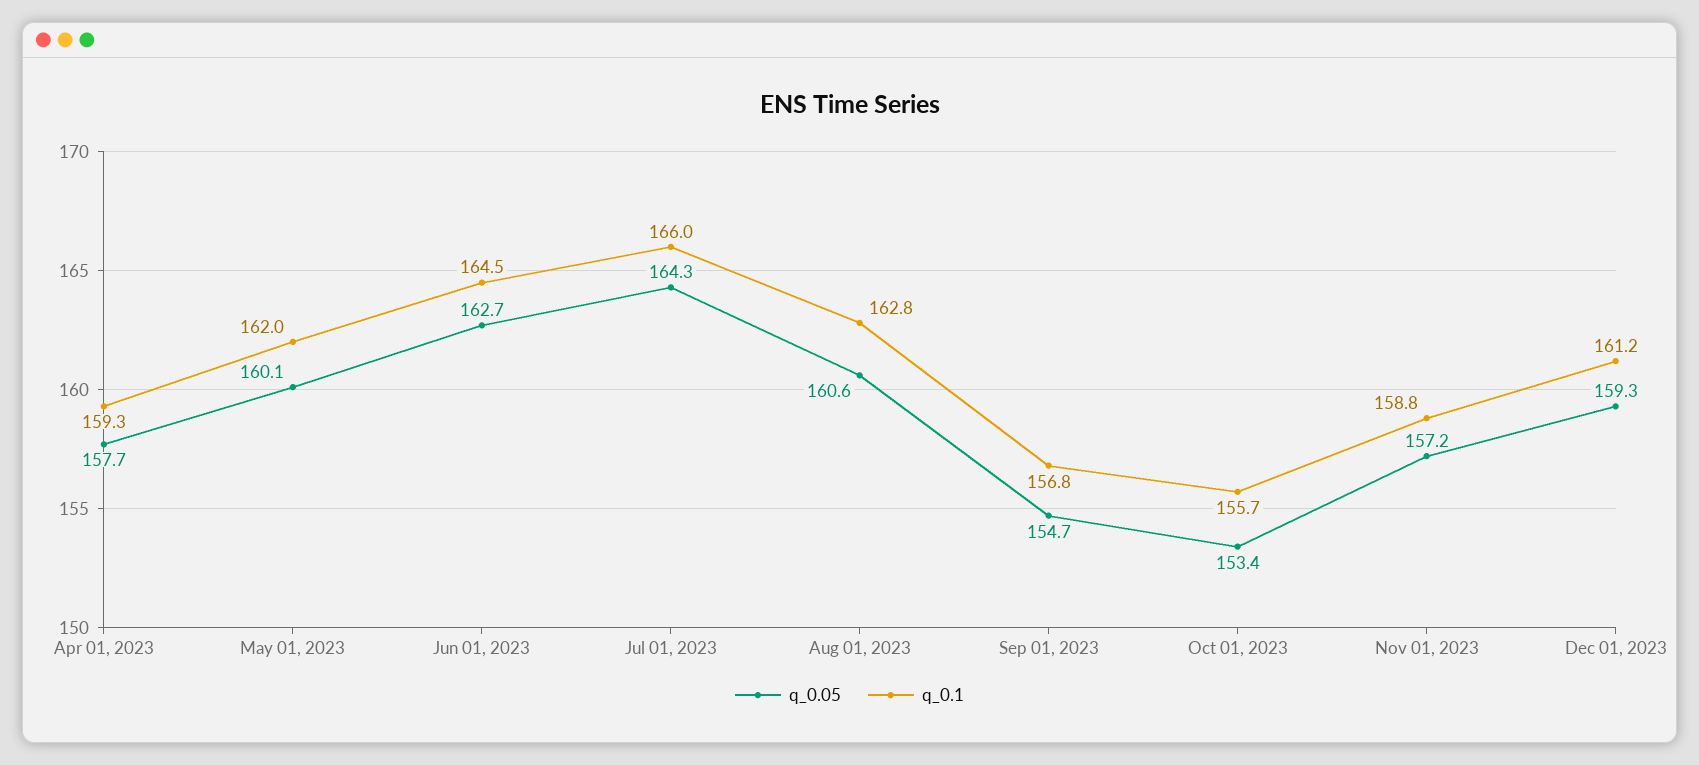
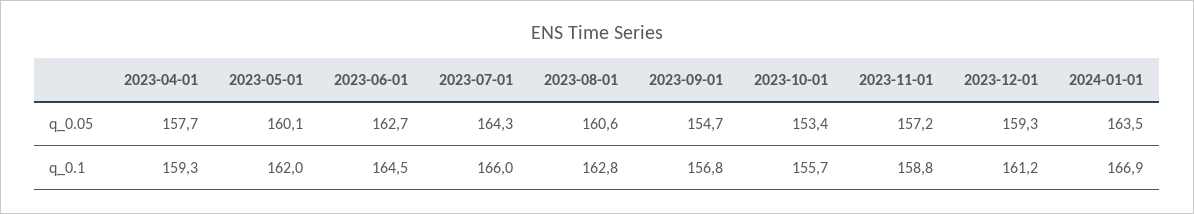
q_0.05, 2024-01-01: none -> 163.5
q_0.1, 2024-01-01: none -> 166.9

